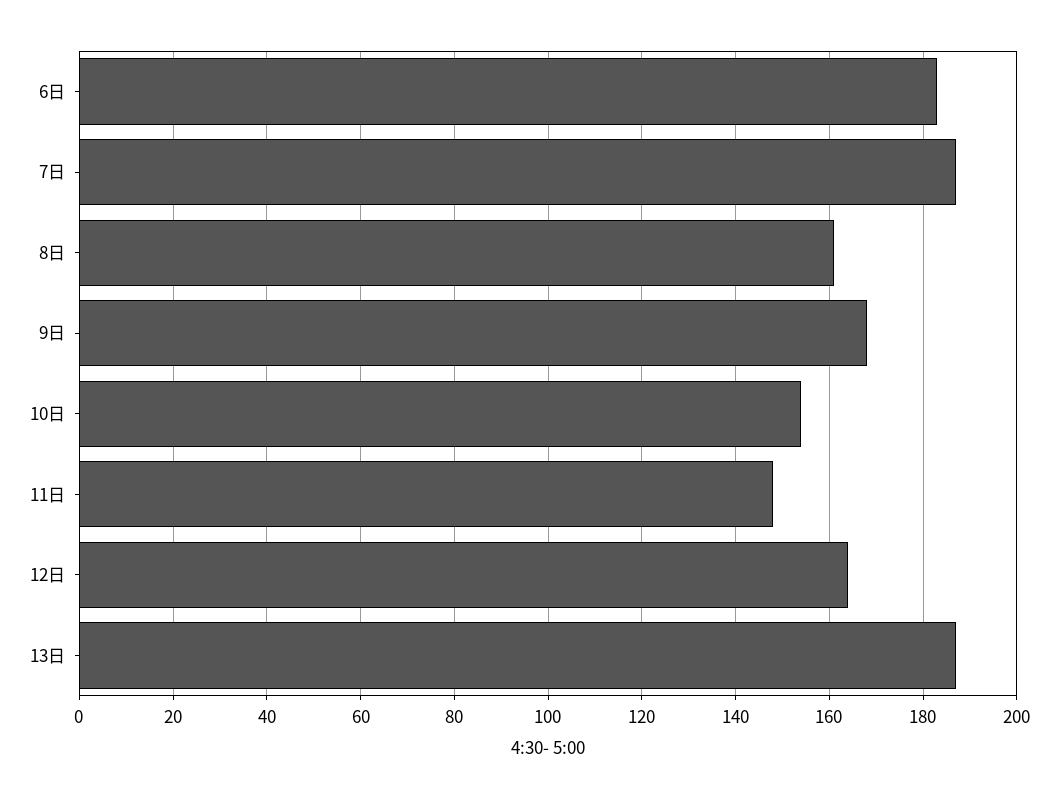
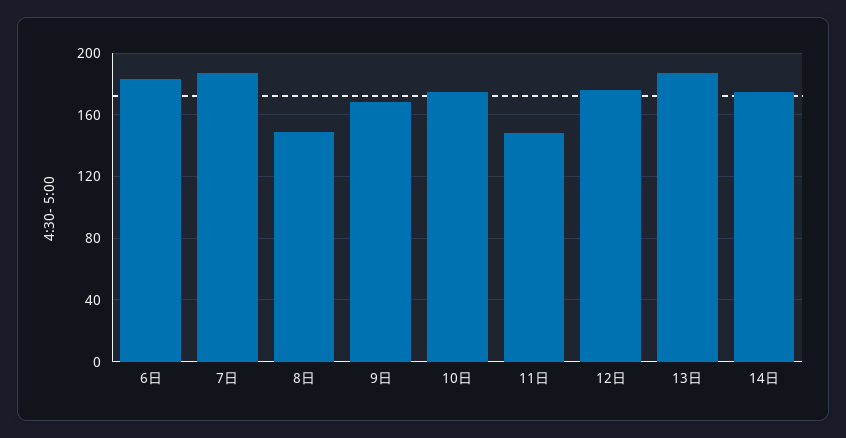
8日: 160 -> 150
10日: 155 -> 175
12日: 165 -> 175
14日: none -> 175

